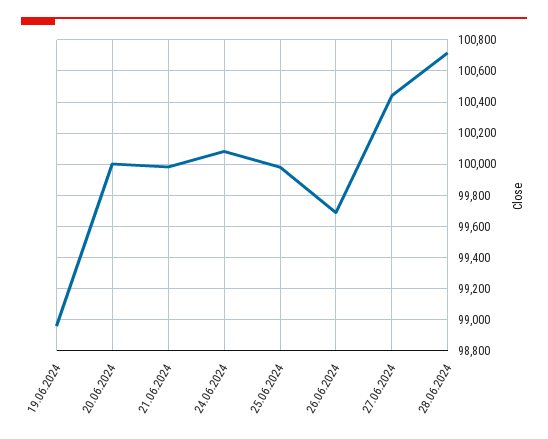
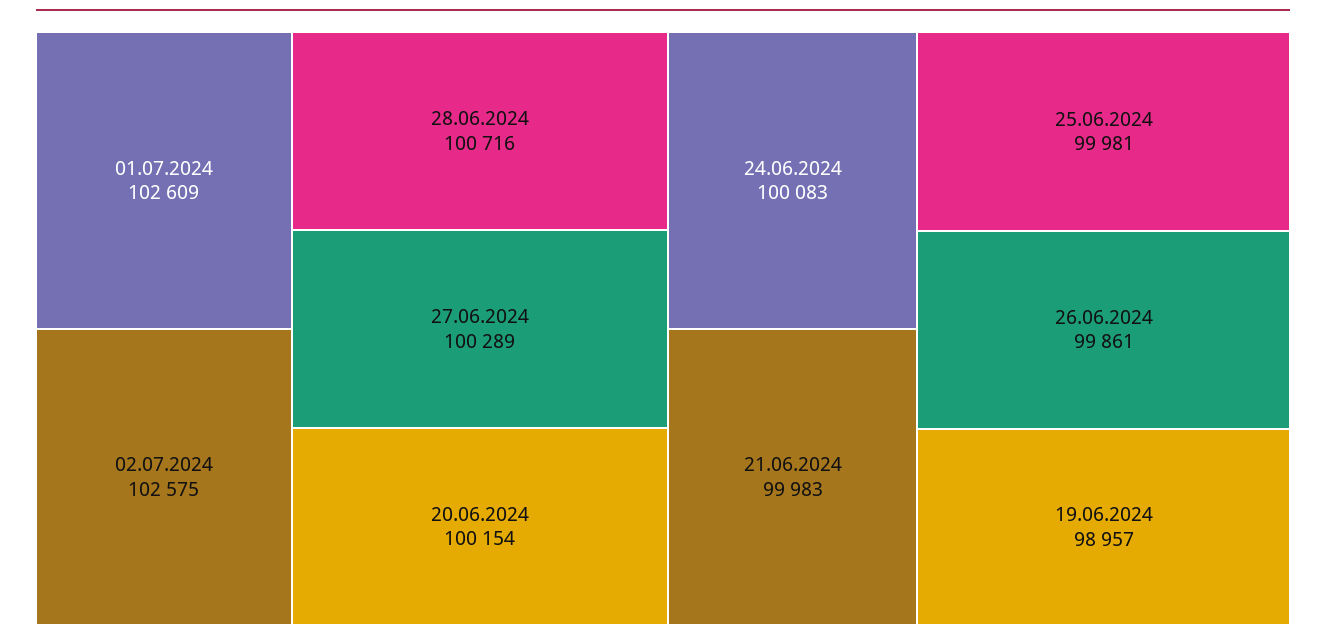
20.06.2024: 100000 -> 100154
26.06.2024: 99700 -> 99861
27.06.2024: 100450 -> 100289
01.07.2024: none -> 102609
02.07.2024: none -> 102575

